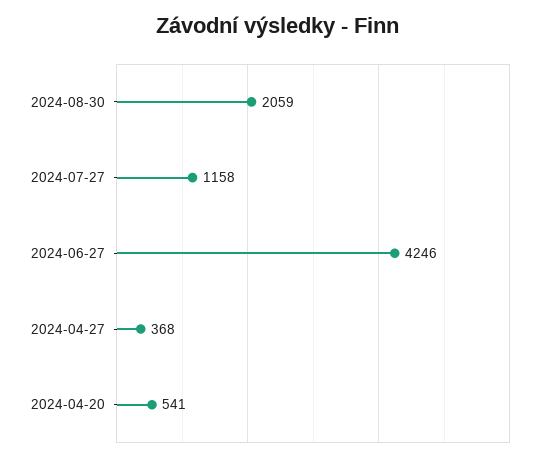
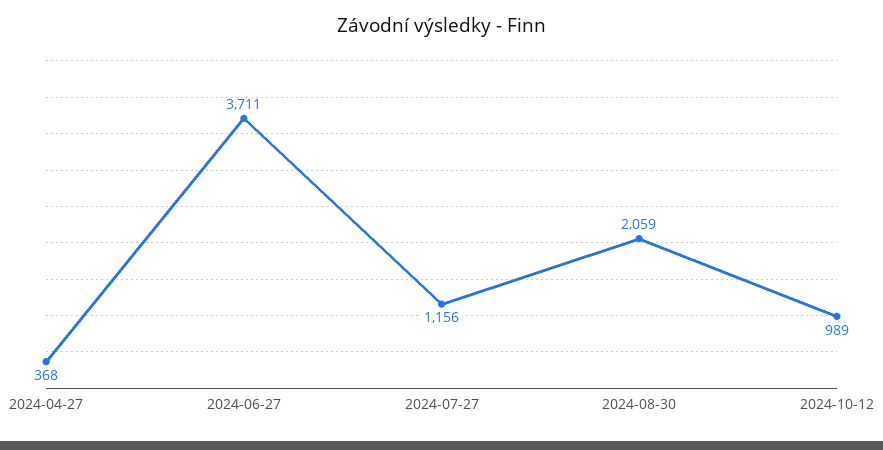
2024-07-27: 1158 -> 1156
2024-06-27: 4246 -> 3711
2024-04-20: 541 -> none
2024-10-12: none -> 989

